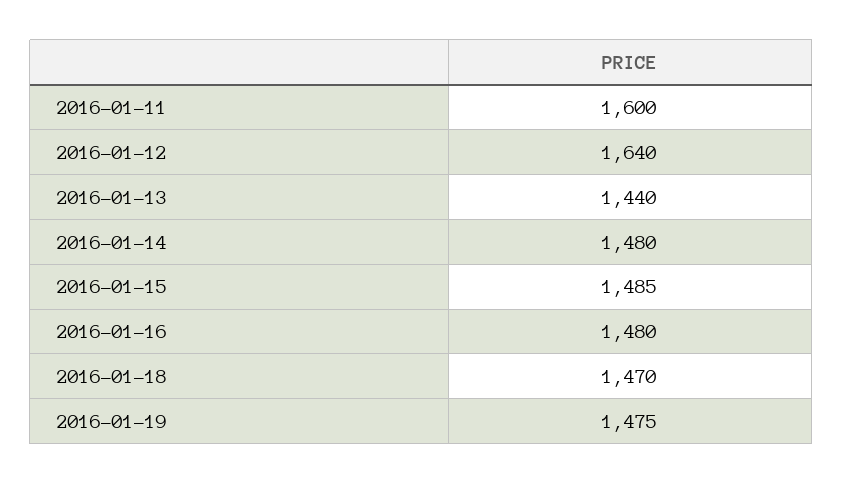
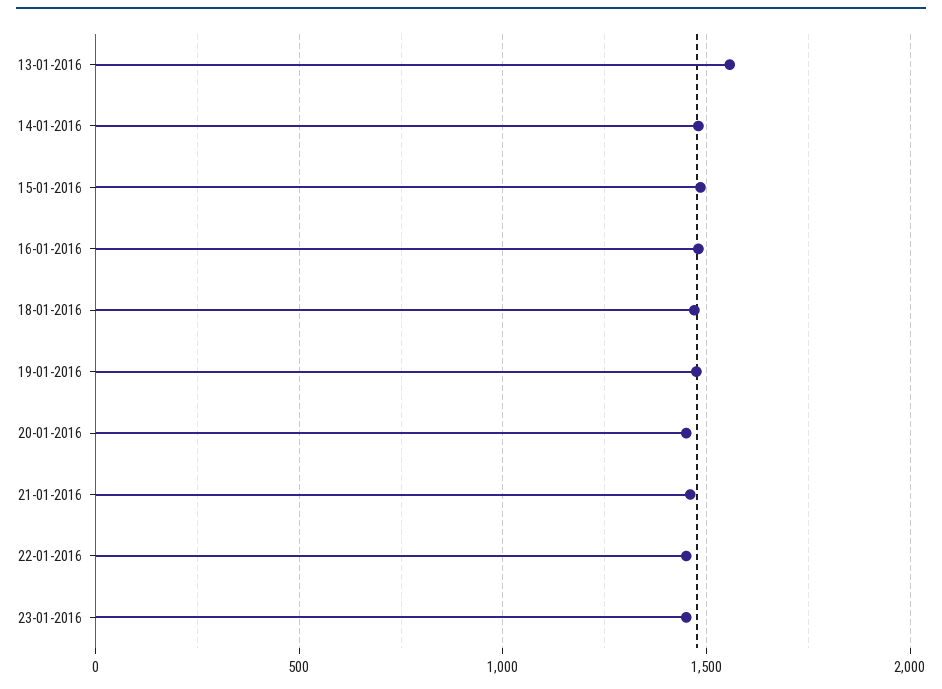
2016-01-11: 1600 -> none
2016-01-12: 1640 -> none
2016-01-13: 1440 -> 1550
20-01-2016: none -> 1450
21-01-2016: none -> 1450
22-01-2016: none -> 1450
23-01-2016: none -> 1450

